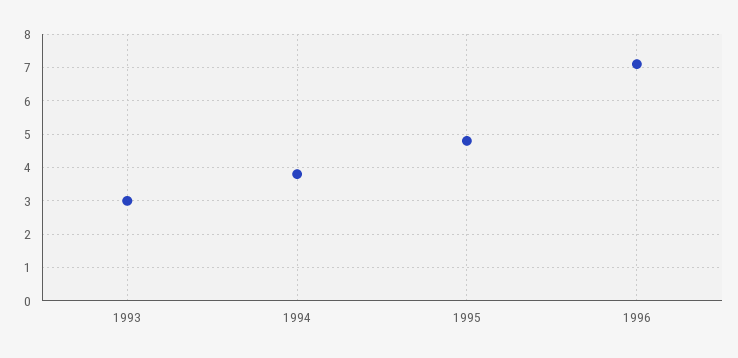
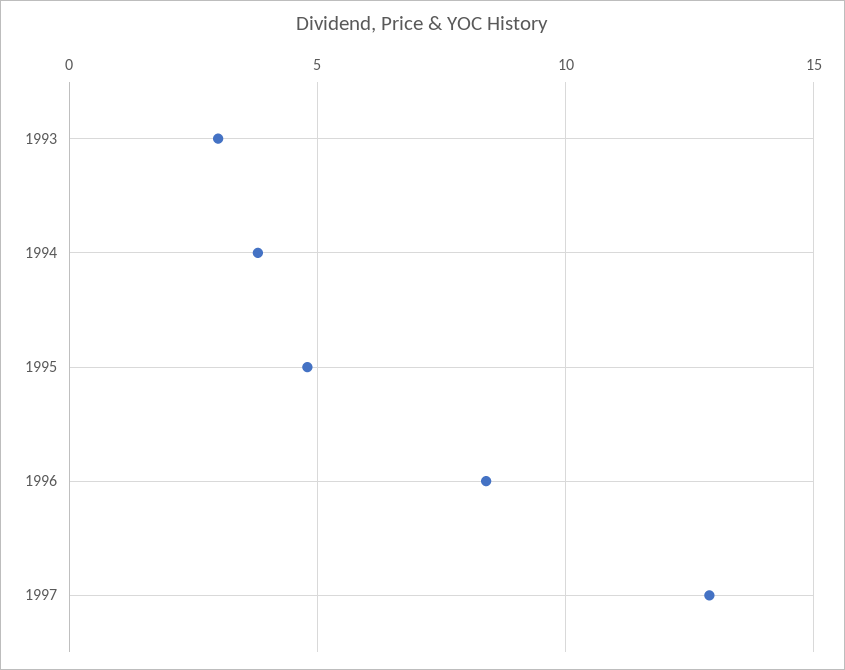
1996: 7 -> 8.5
1997: none -> 13

